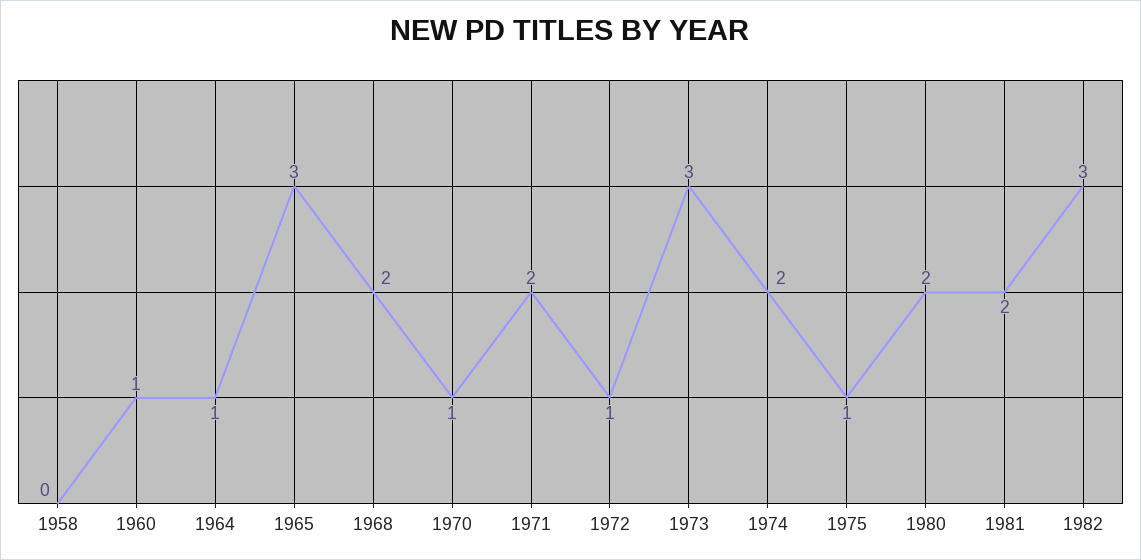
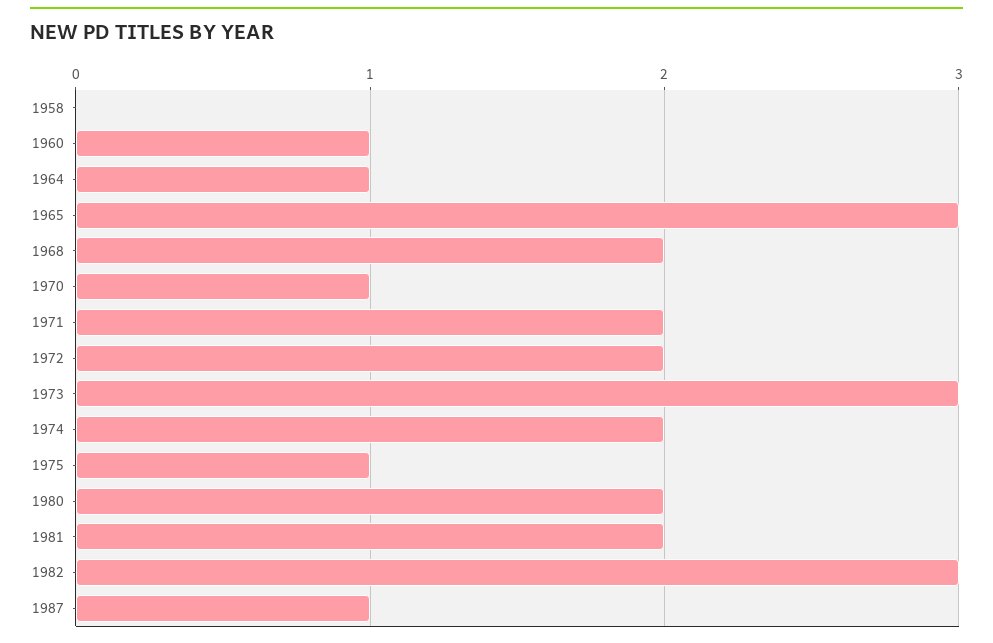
1972: 1 -> 2
1987: none -> 1

